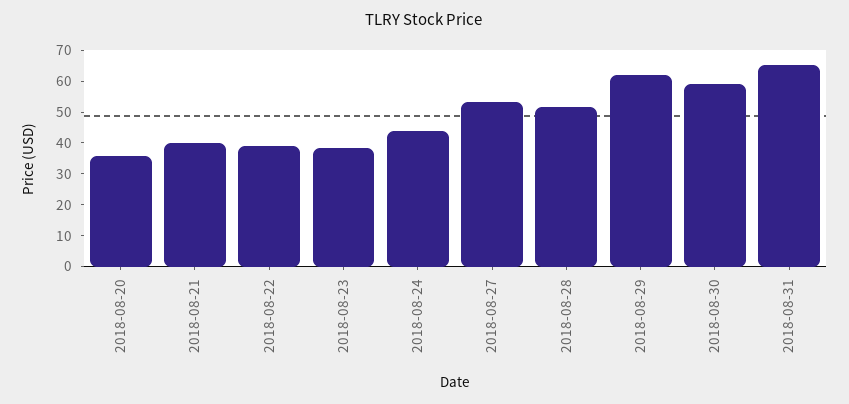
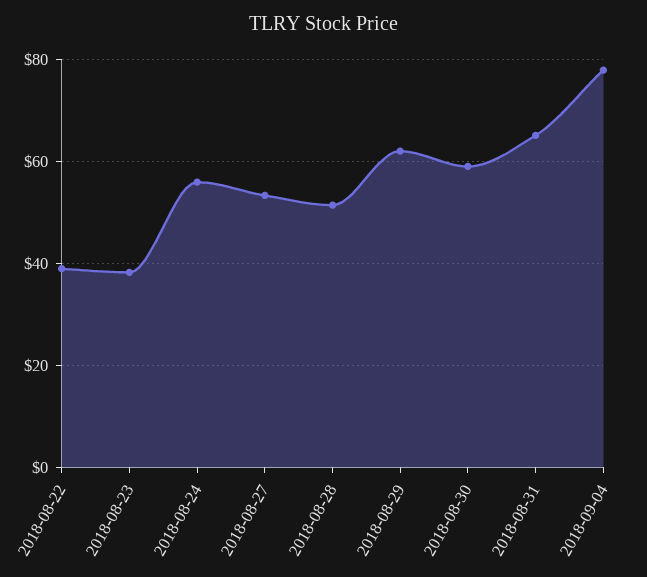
2018-08-20: 35 -> none
2018-08-21: 40 -> none
2018-08-24: 45 -> 56
2018-09-04: none -> 78

